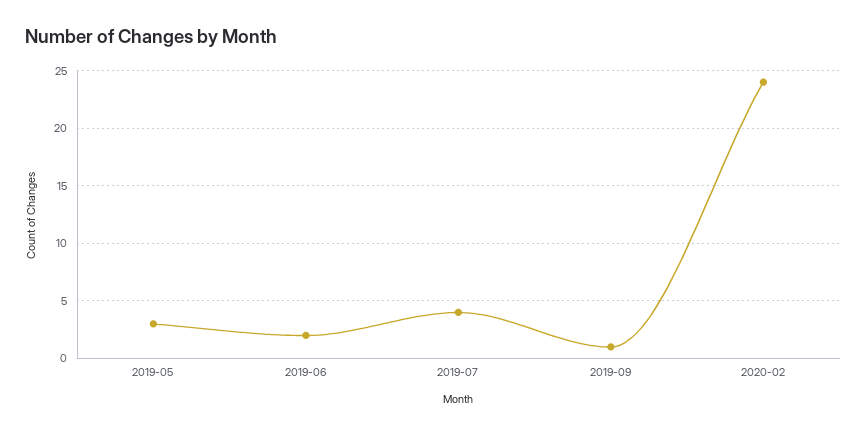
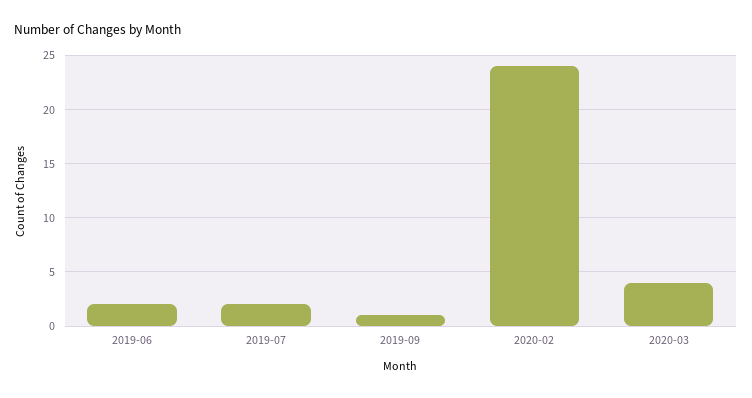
2019-05: 3 -> none
2019-07: 4 -> 2
2020-03: none -> 4

